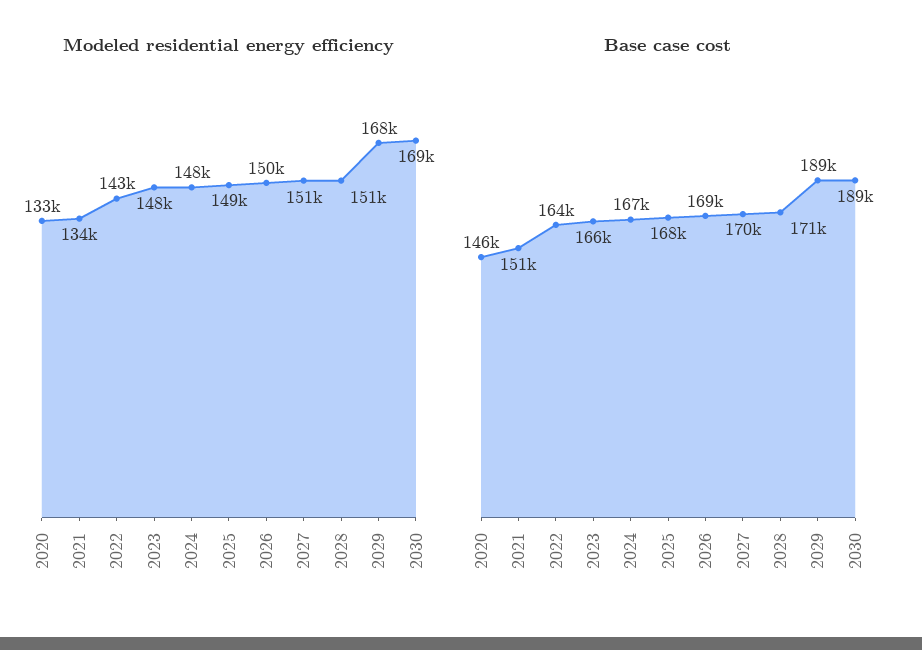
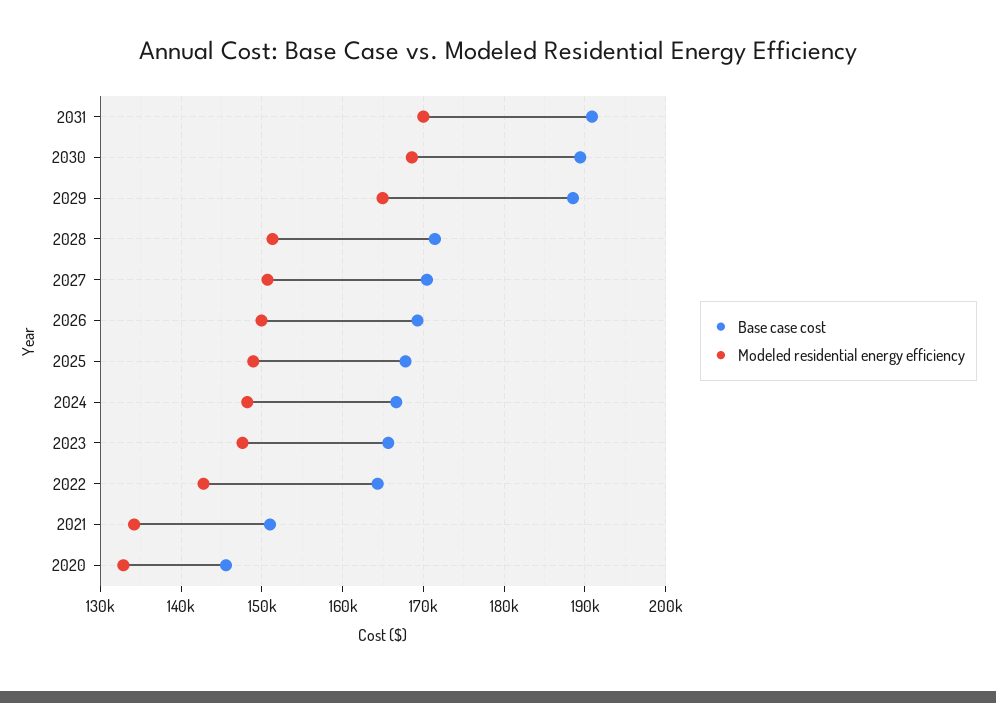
Modeled residential energy efficiency, 2029: 168000 -> 165000
Base case cost, 2031: none -> 191000
Modeled residential energy efficiency, 2031: none -> 170000

